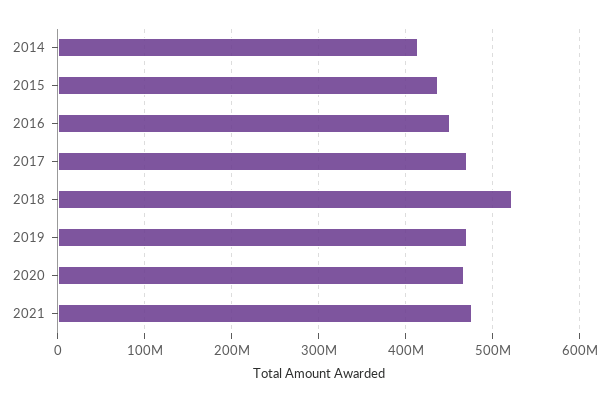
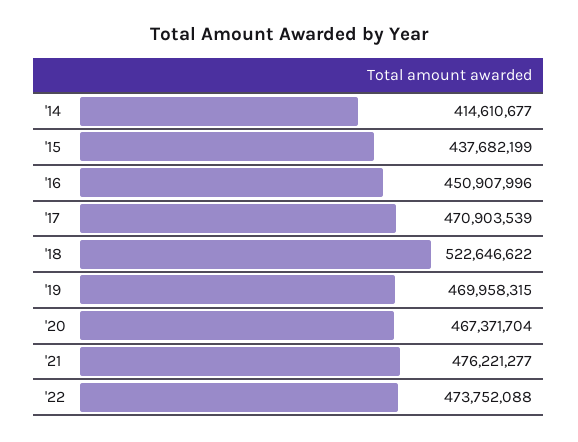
'22: none -> 473752088

